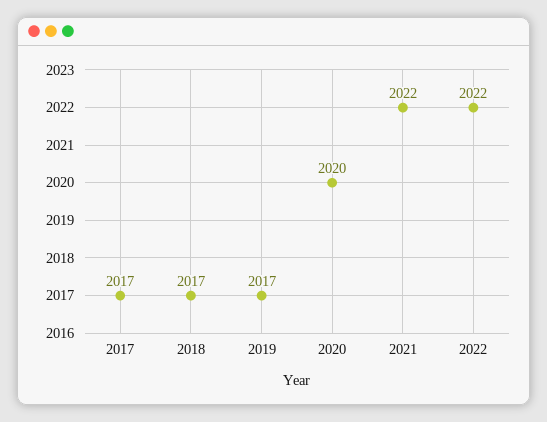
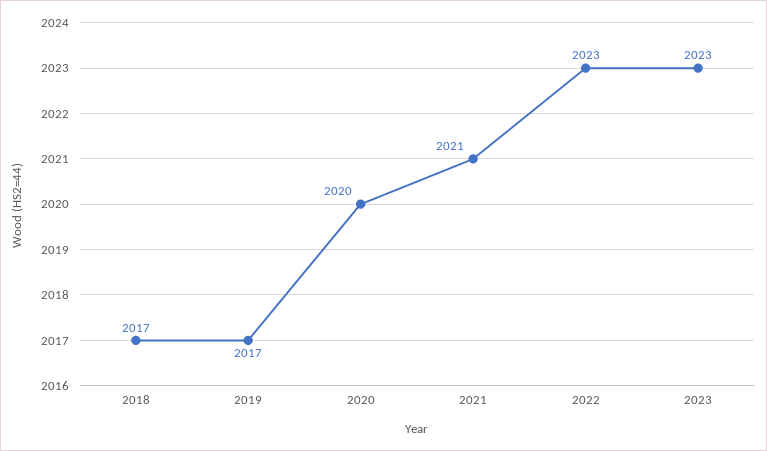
2017: 2017 -> none
2021: 2022 -> 2021
2022: 2022 -> 2023
2023: none -> 2023

